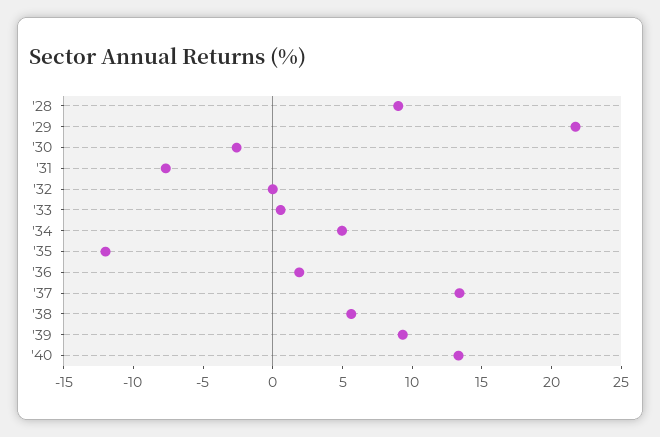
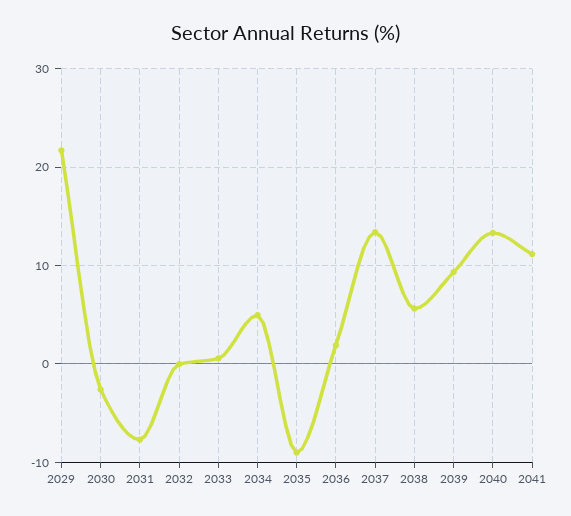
'28: 9 -> none
'35: -12 -> -9
2041: none -> 11

